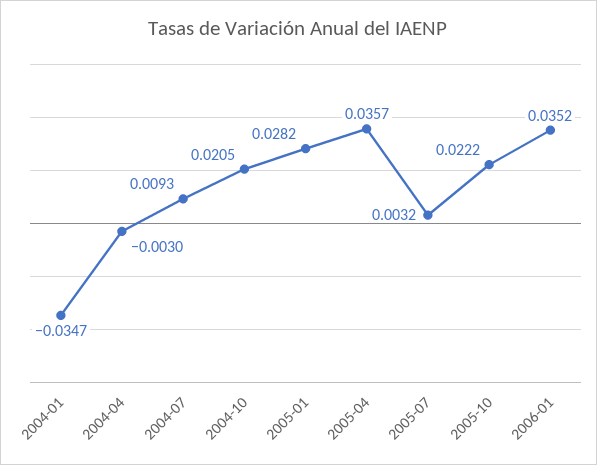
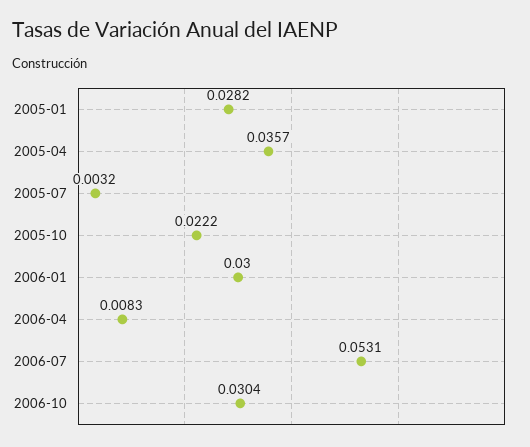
2004-01: -0.0347 -> none
2004-04: -0.003 -> none
2004-07: 0.0093 -> none
2004-10: 0.0205 -> none
2006-01: 0.0352 -> 0.03
2006-04: none -> 0.0083
2006-07: none -> 0.0531
2006-10: none -> 0.0304

